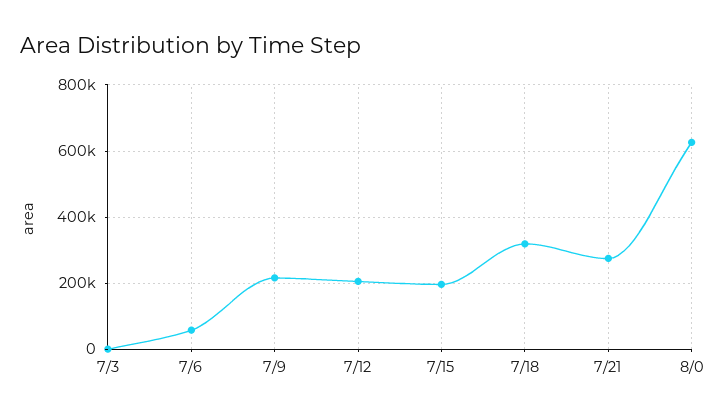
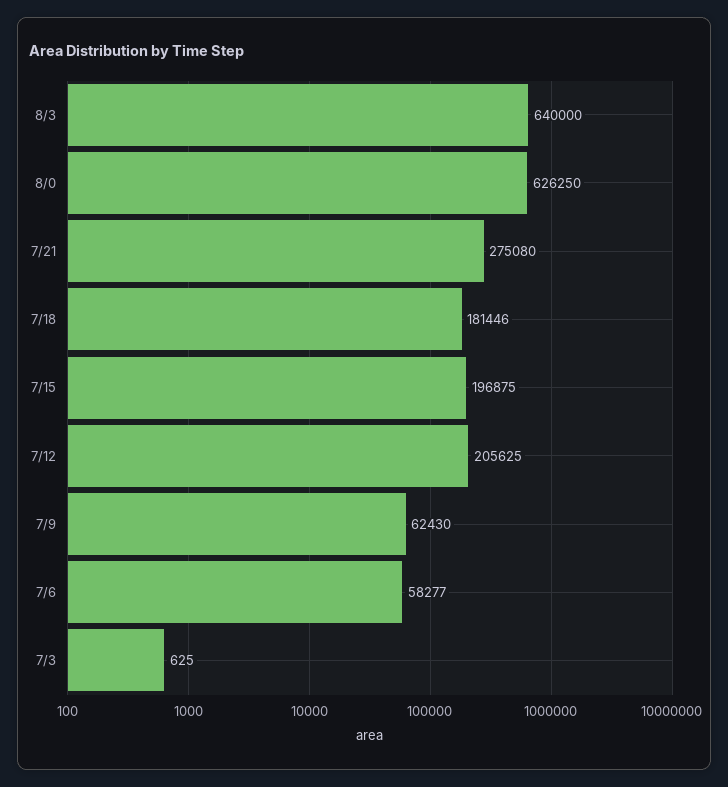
7/9: 220000 -> 62430
7/18: 320000 -> 181446
8/3: none -> 640000

